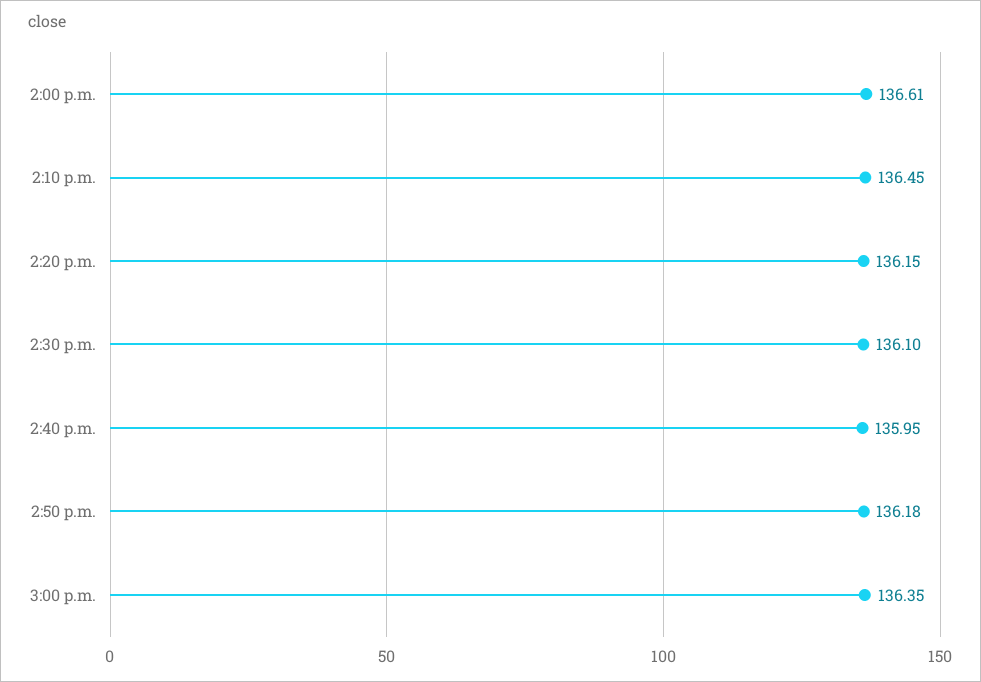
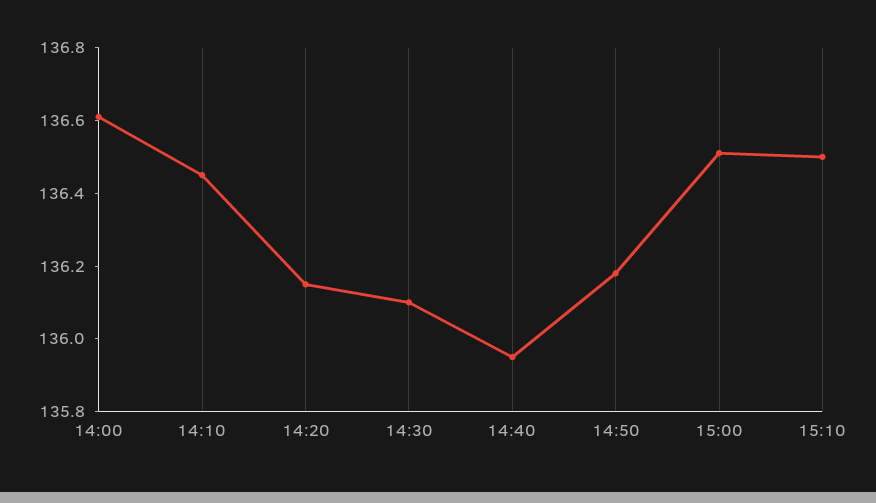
3:00 p.m.: 136.35 -> 136.5
15:10: none -> 136.5

